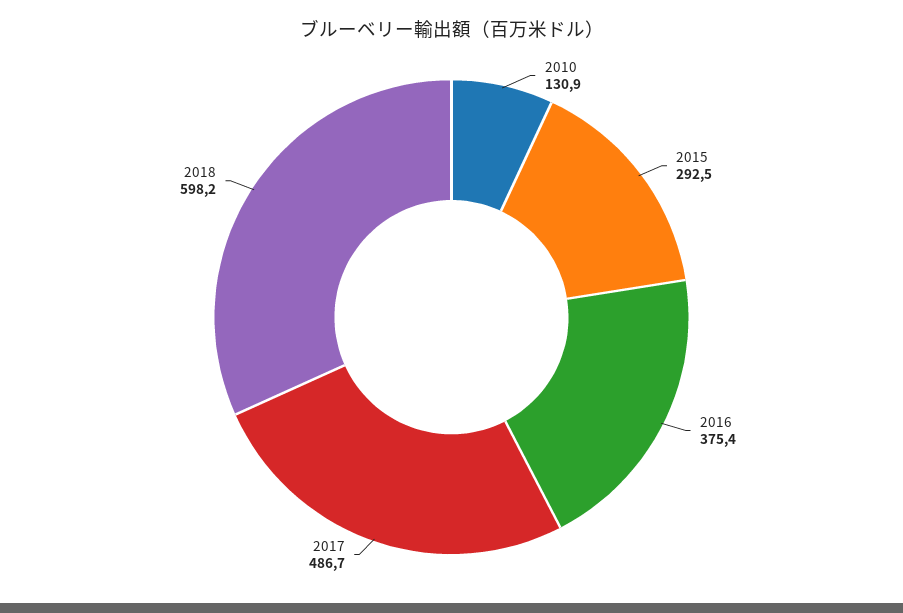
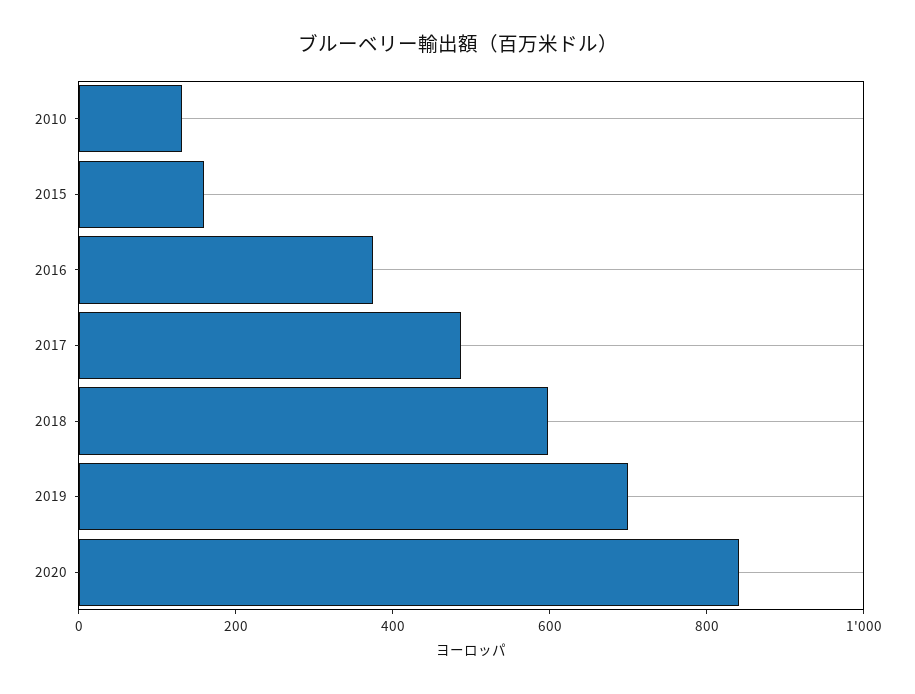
2015: 292.5 -> 150
2019: none -> 700
2020: none -> 850

